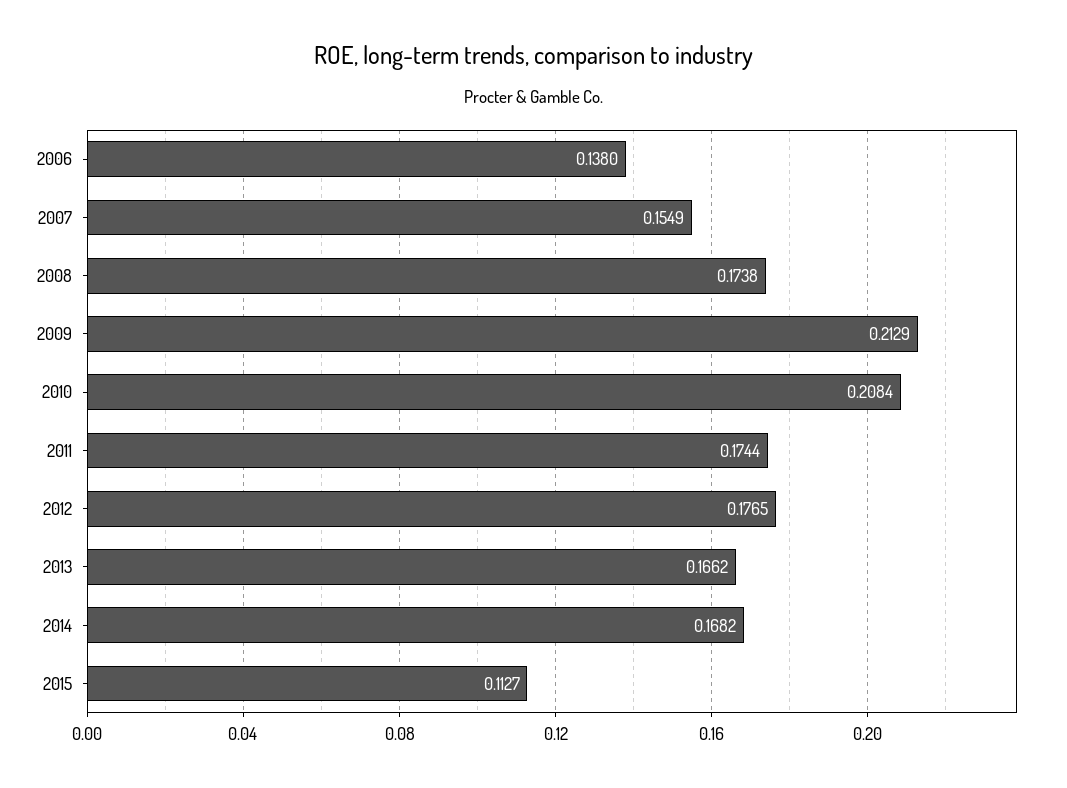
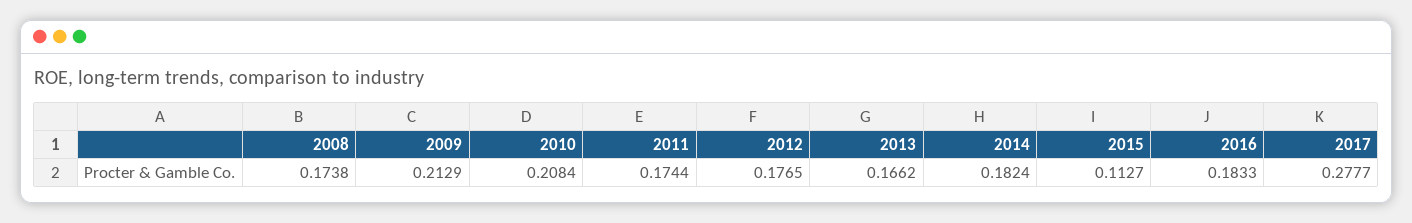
2006: 0.138 -> none
2007: 0.1549 -> none
2014: 0.1682 -> 0.1824
2016: none -> 0.1833
2017: none -> 0.2777

